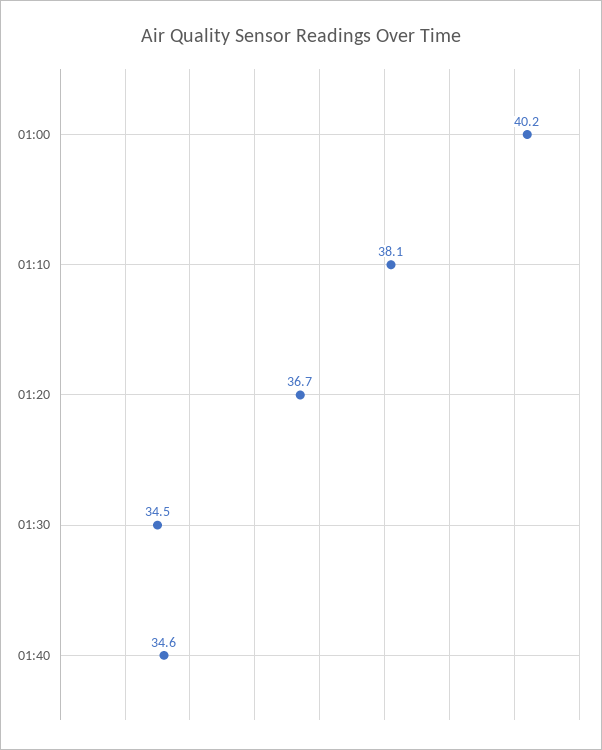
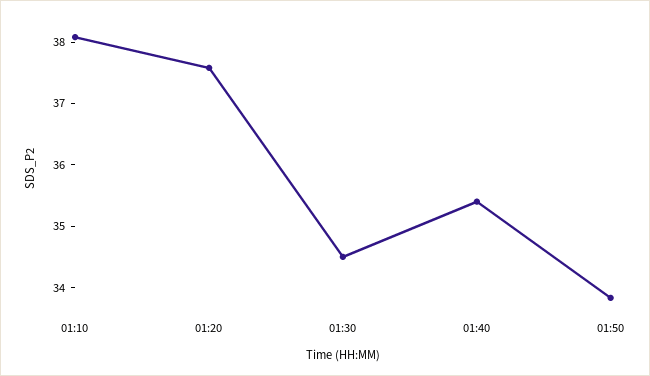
01:00: 40.2 -> none
01:20: 36.7 -> 37.6
01:40: 34.6 -> 35.4
01:50: none -> 33.8

